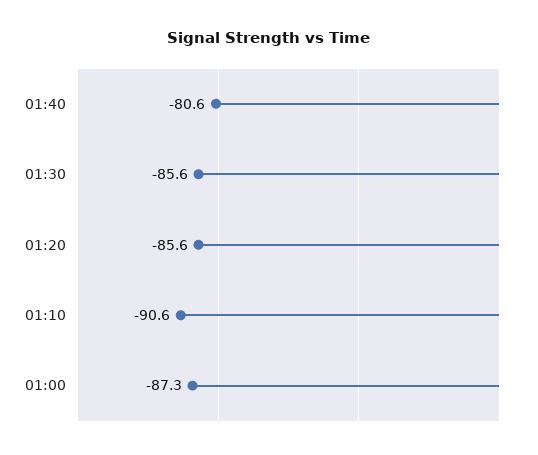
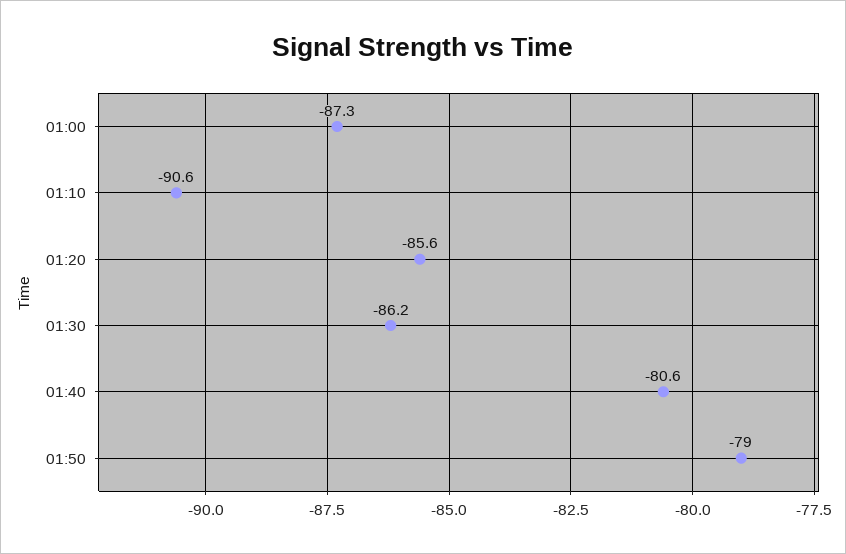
01:30: -85.6 -> -86.2
01:50: none -> -79

